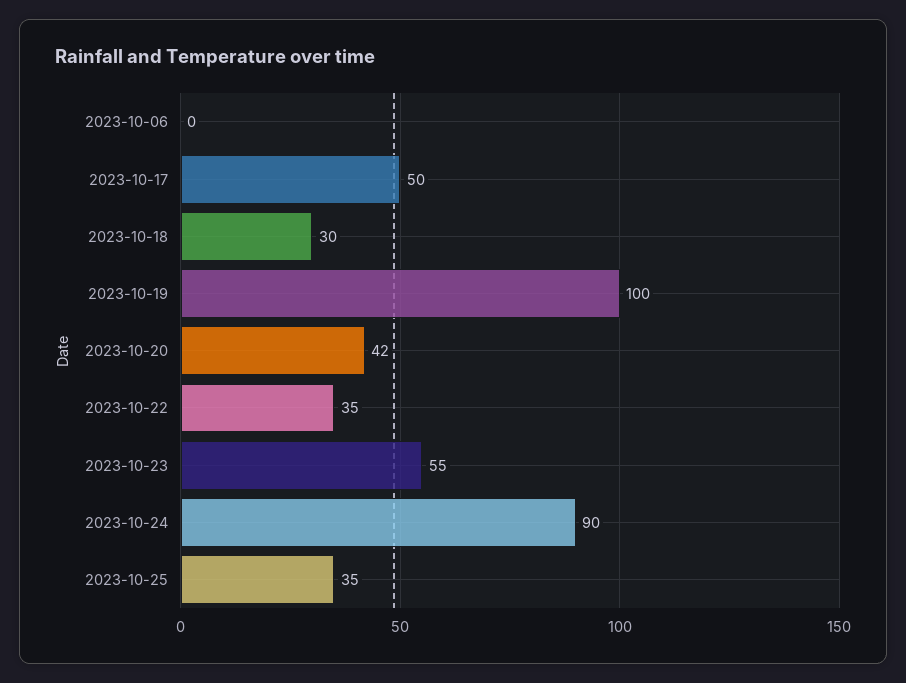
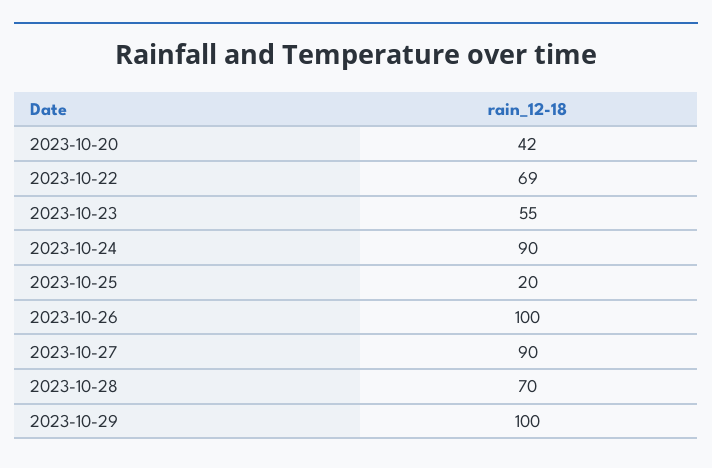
2023-10-06: 0 -> none
2023-10-17: 50 -> none
2023-10-18: 30 -> none
2023-10-19: 100 -> none
2023-10-22: 35 -> 69
2023-10-25: 35 -> 20
2023-10-26: none -> 100
2023-10-27: none -> 90
2023-10-28: none -> 70
2023-10-29: none -> 100

